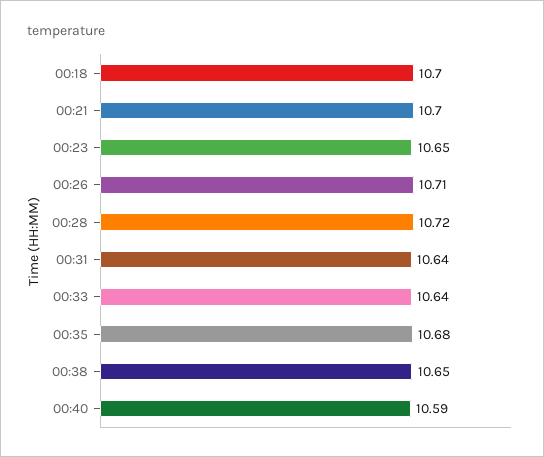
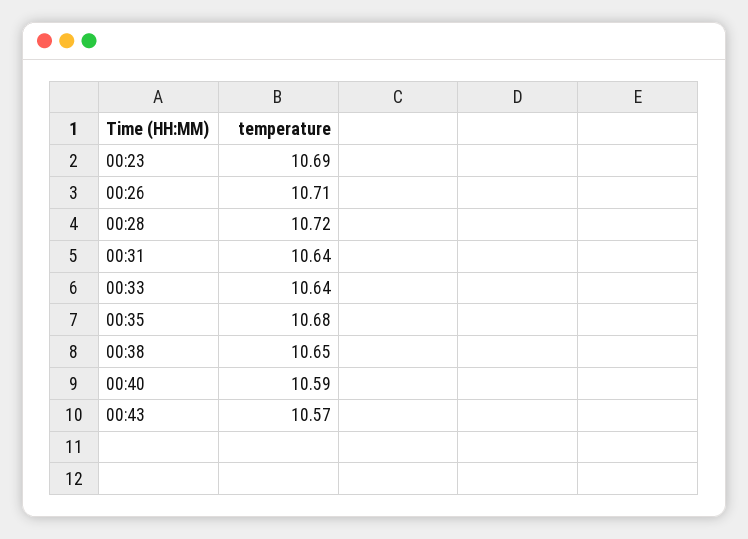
00:18: 10.7 -> none
00:21: 10.7 -> none
00:23: 10.65 -> 10.69
00:43: none -> 10.57

